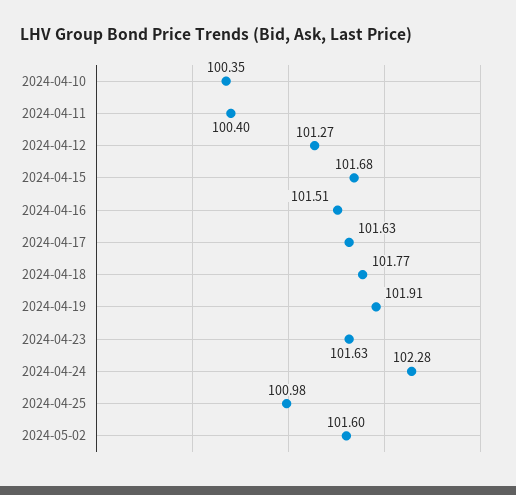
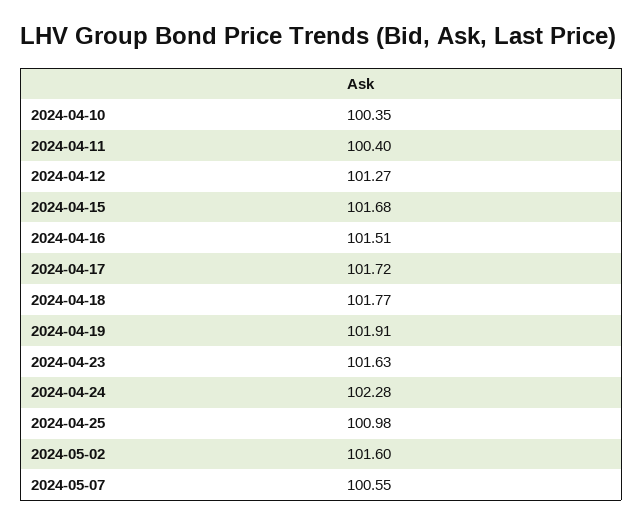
2024-04-17: 101.63 -> 101.72
2024-05-07: none -> 100.55

